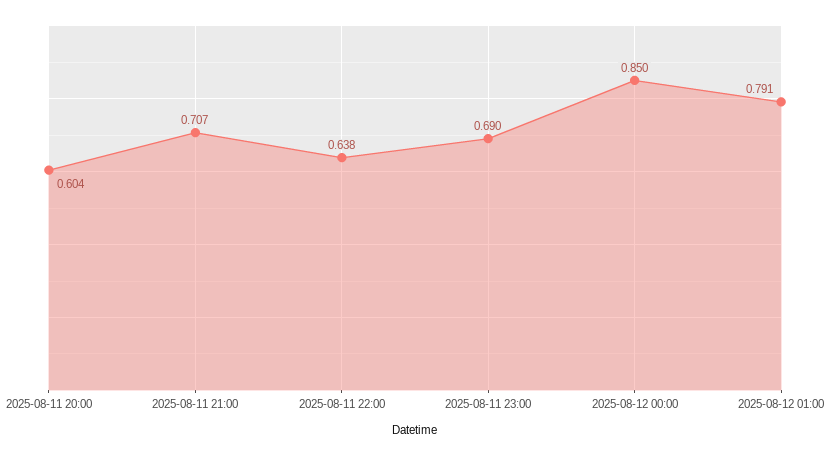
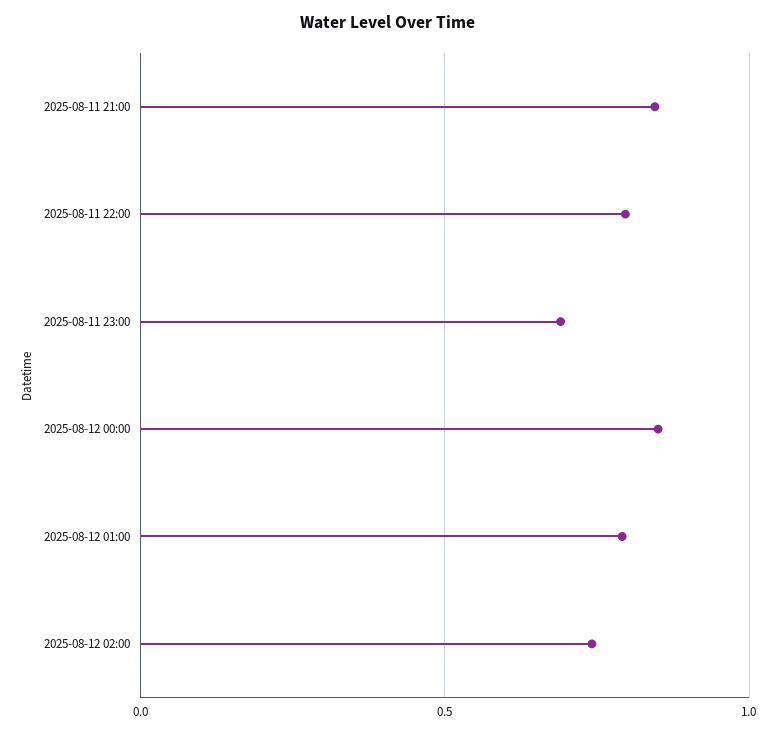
2025-08-11 20:00: 0.604 -> none
2025-08-11 21:00: 0.707 -> 0.85
2025-08-11 22:00: 0.638 -> 0.8
2025-08-12 02:00: none -> 0.75

